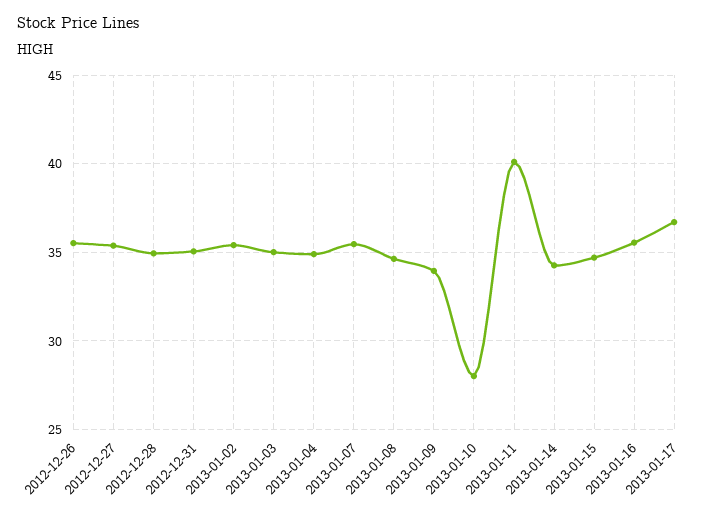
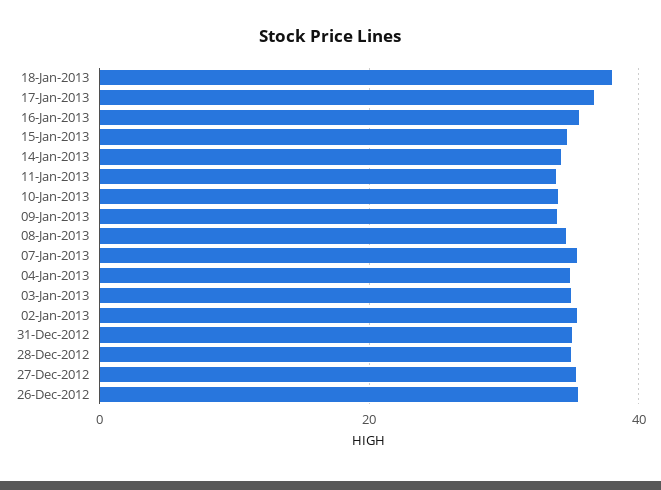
2013-01-10: 28 -> 34
2013-01-11: 40 -> 34
18-Jan-2013: none -> 38

